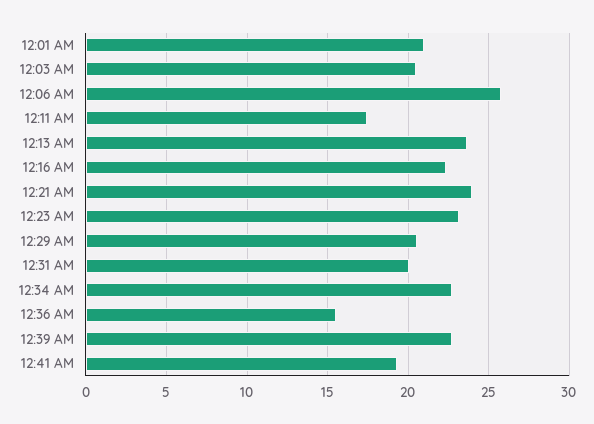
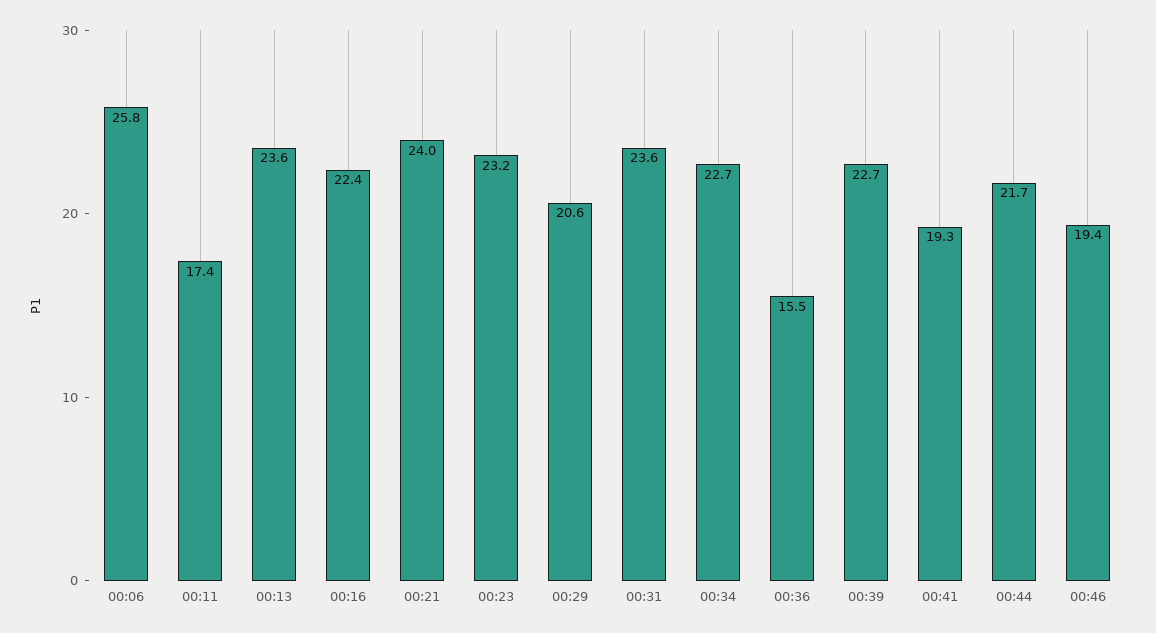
12:01 AM: 21 -> none
12:03 AM: 20.5 -> none
12:31 AM: 20 -> 23.6
00:44: none -> 21.7
00:46: none -> 19.4

